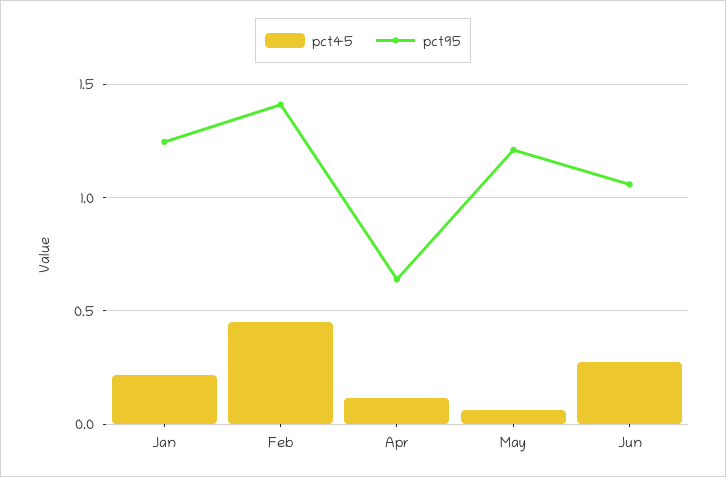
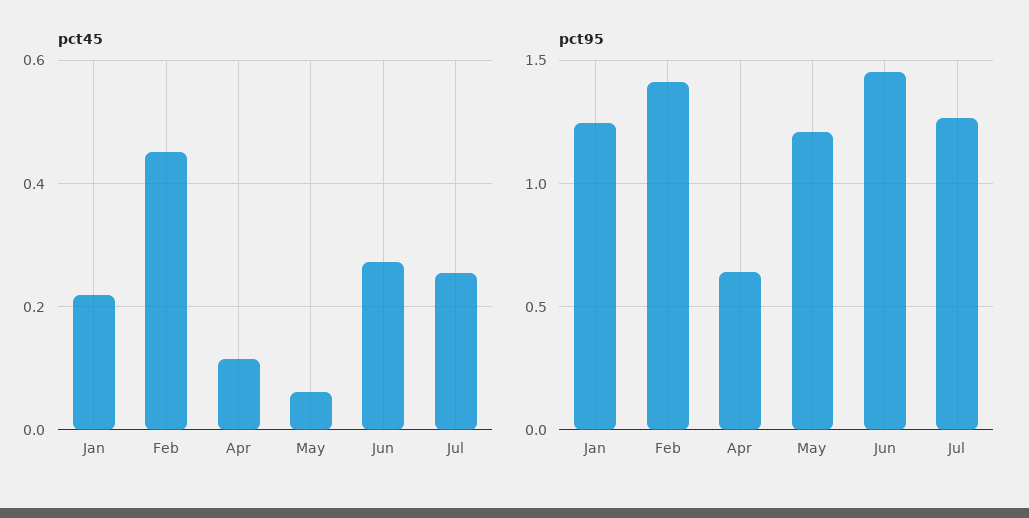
pct95, Jun: 1.05 -> 1.45
pct45, Jul: none -> 0.26
pct95, Jul: none -> 1.25

